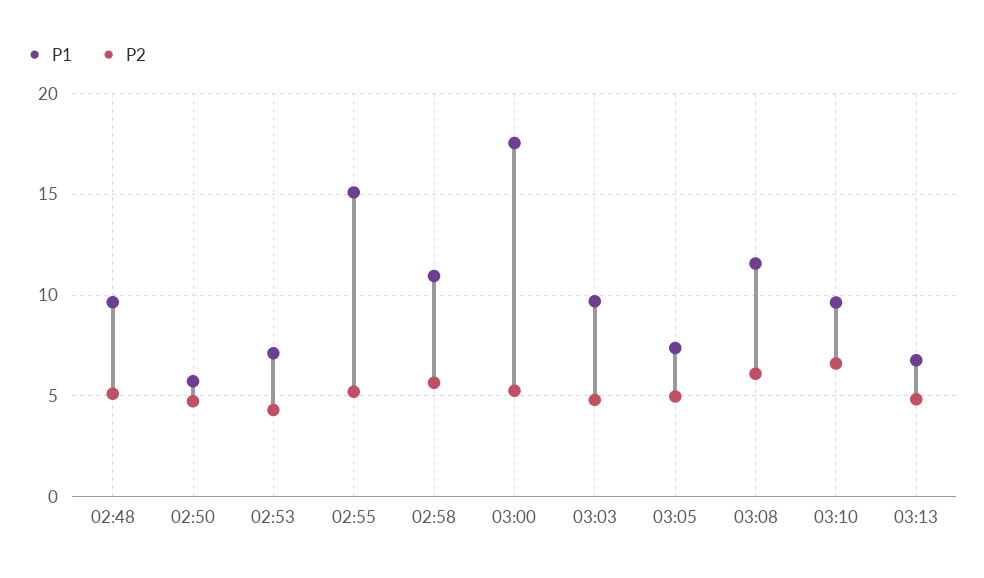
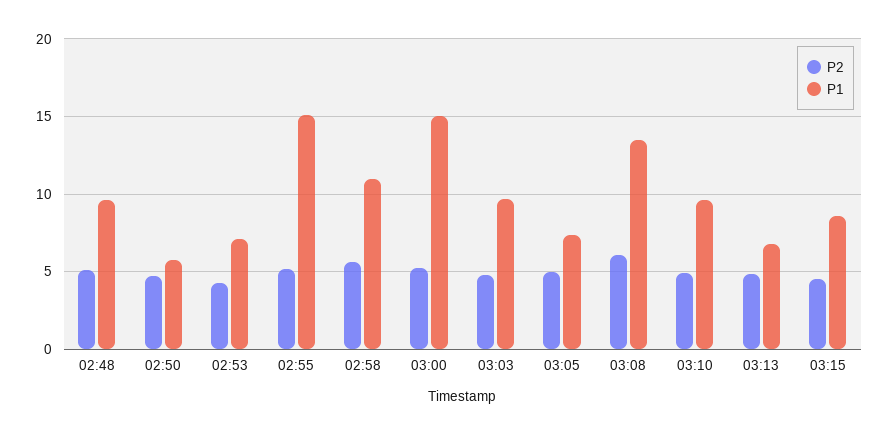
P1, 03:00: 17.5 -> 15
P1, 03:08: 11.5 -> 13.5
P2, 03:10: 6.5 -> 5
P2, 03:15: none -> 4.5
P1, 03:15: none -> 8.5

